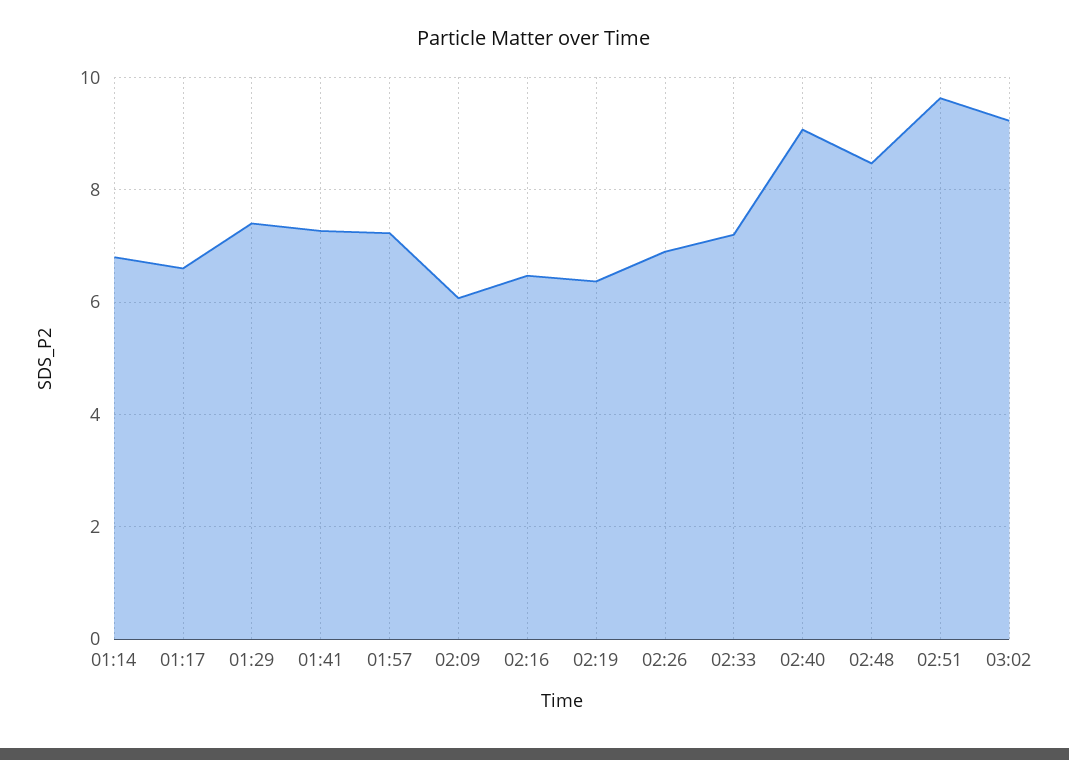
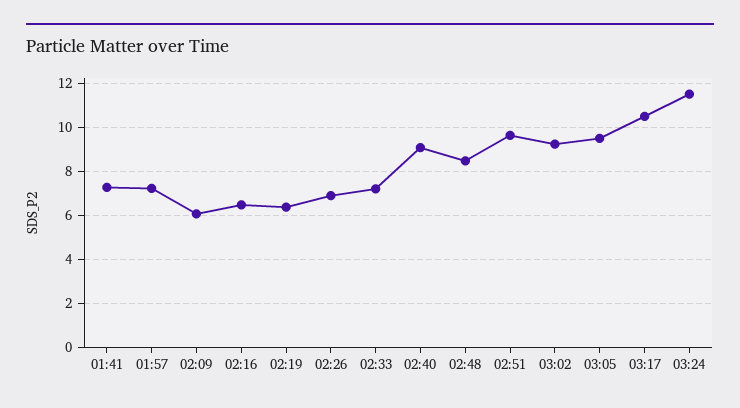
01:14: 6.8 -> none
01:17: 6.6 -> none
01:29: 7.4 -> none
03:05: none -> 9.5
03:17: none -> 10.5
03:24: none -> 11.5

